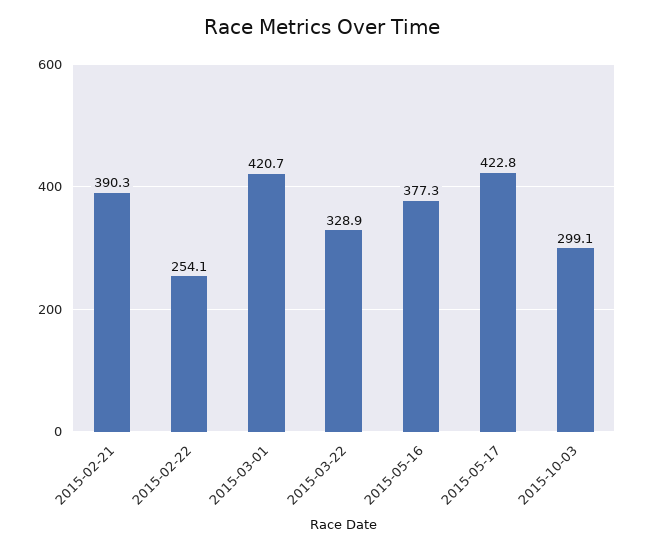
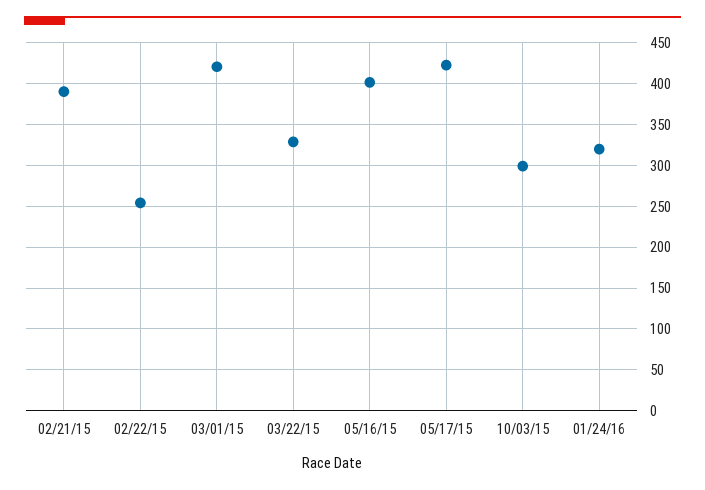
2015-05-16: 377.3 -> 400
01/24/16: none -> 320

